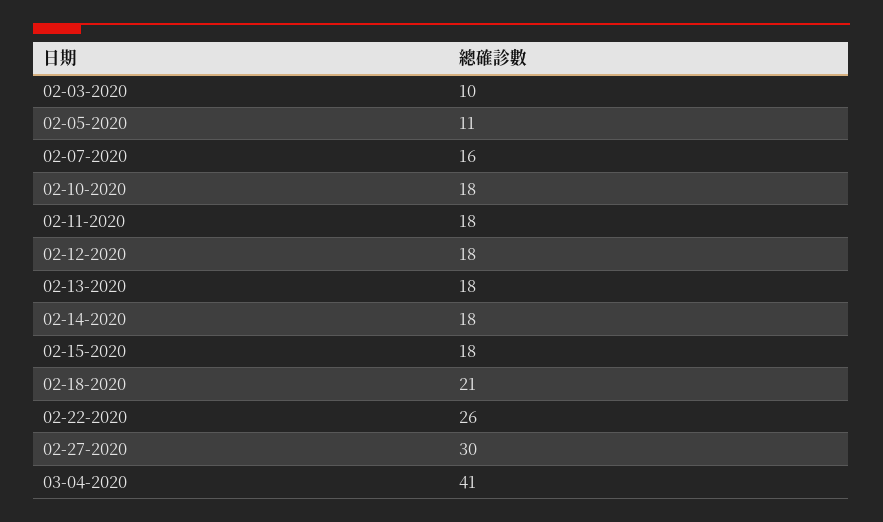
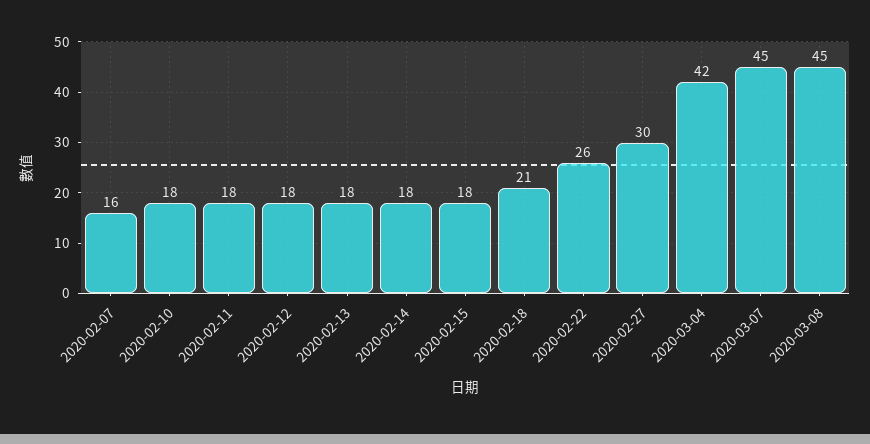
02-03-2020: 10 -> none
02-05-2020: 11 -> none
03-04-2020: 41 -> 42
2020-03-07: none -> 45
2020-03-08: none -> 45

